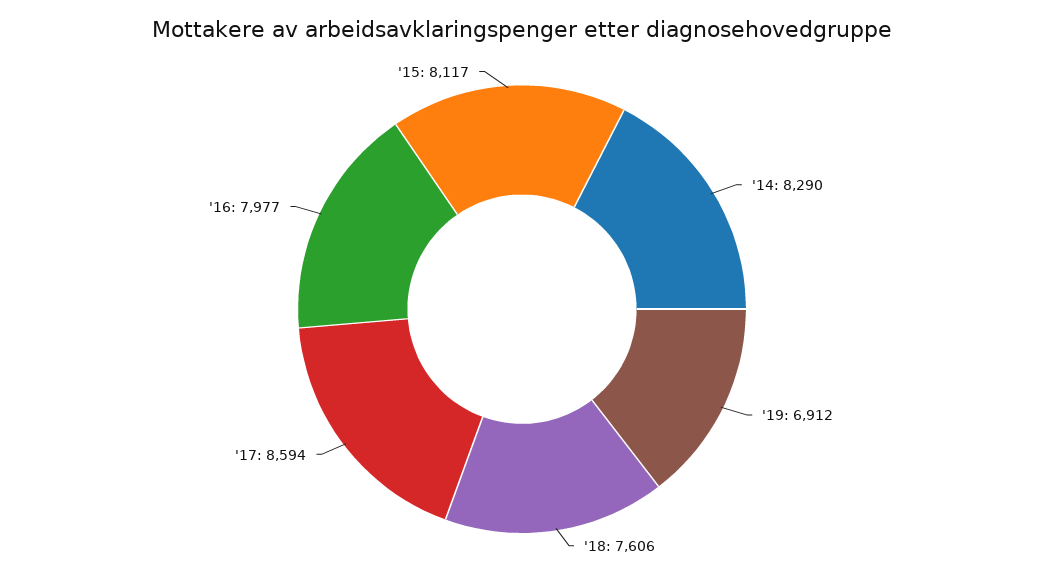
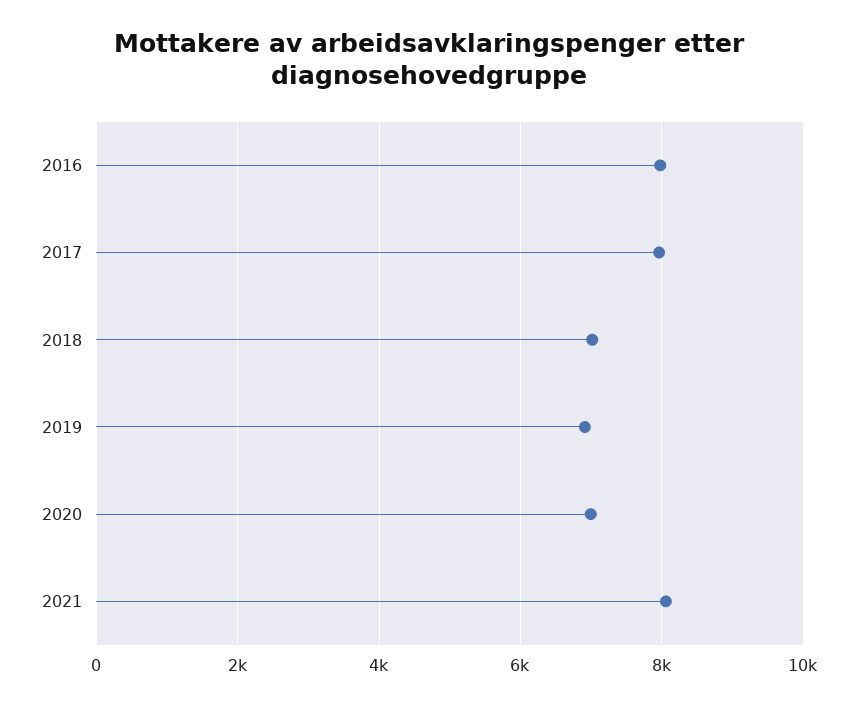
'14: 8290 -> none
'18: 7606 -> 7000
'17: 8594 -> 8000
'15: 8117 -> none
2020: none -> 7000
2021: none -> 8000

